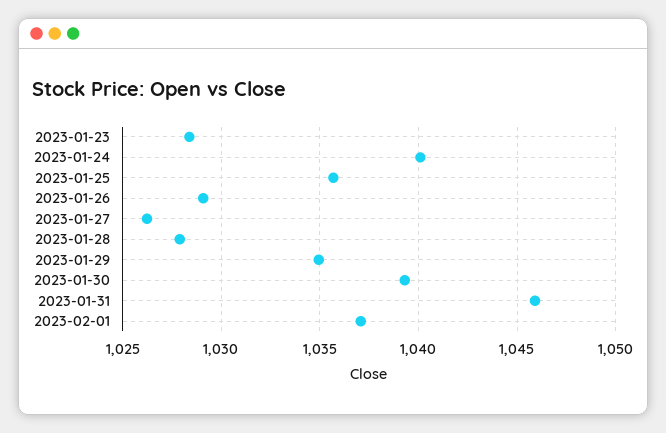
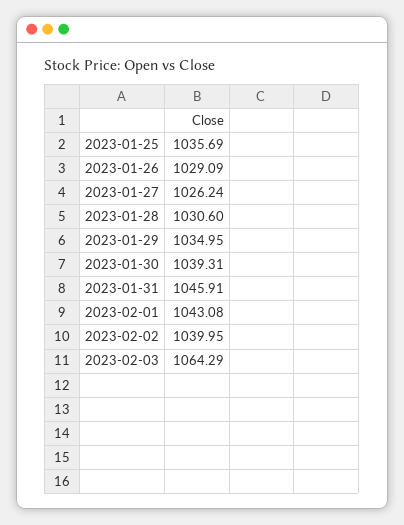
2023-01-23: 1028.5 -> none
2023-01-24: 1040 -> none
2023-01-28: 1028 -> 1030.6
2023-02-01: 1037 -> 1043.08
2023-02-02: none -> 1039.95
2023-02-03: none -> 1064.29

